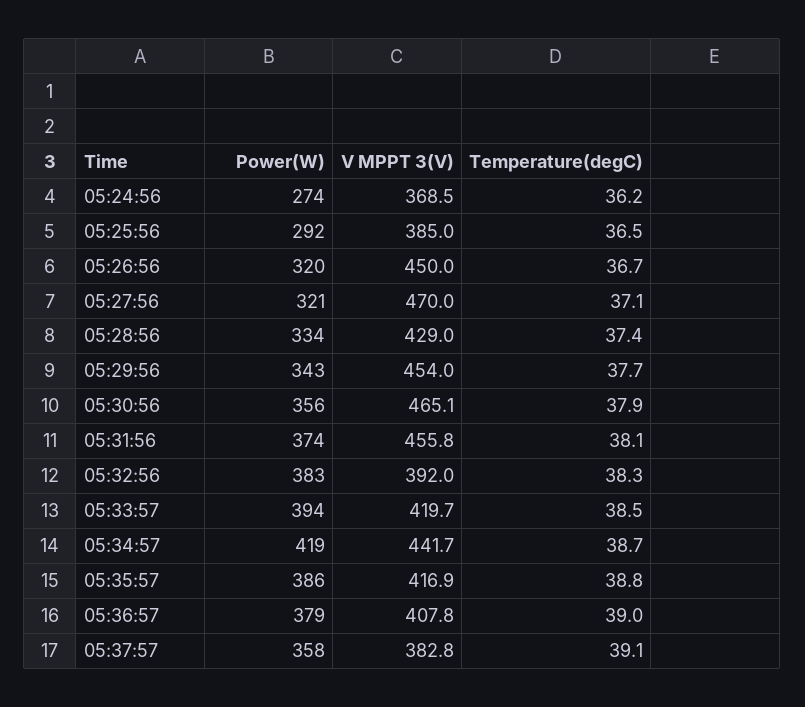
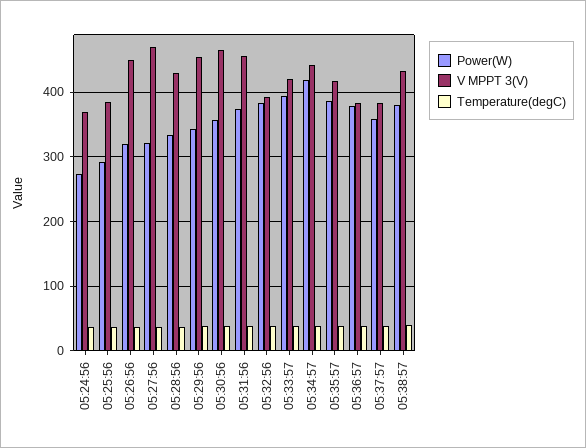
V MPPT 3(V), 05:36:57: 407.8 -> 380
Power(W), 05:38:57: none -> 380
V MPPT 3(V), 05:38:57: none -> 430
Temperature(degC), 05:38:57: none -> 40

